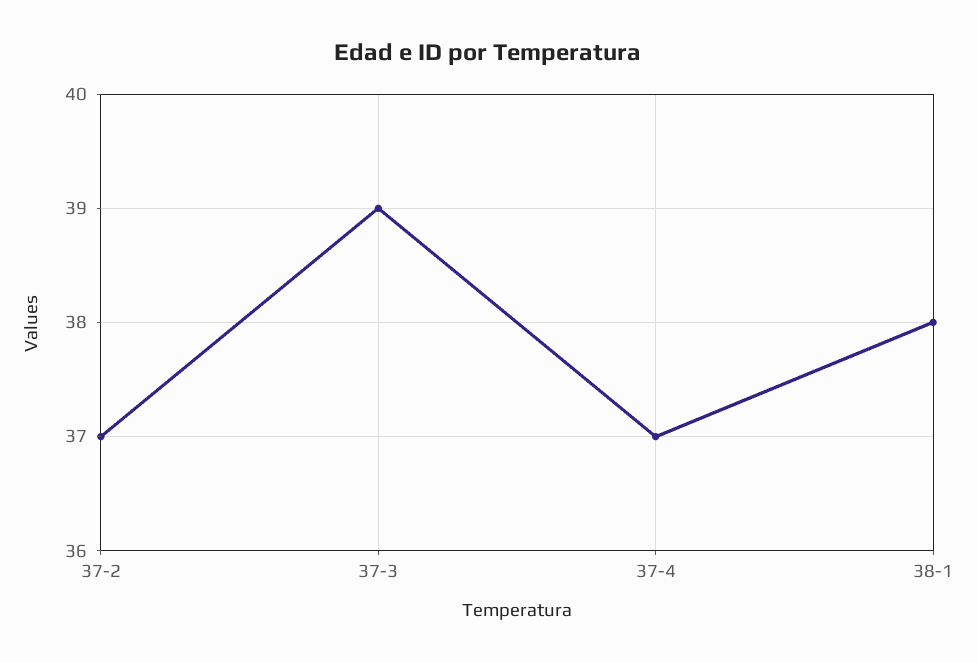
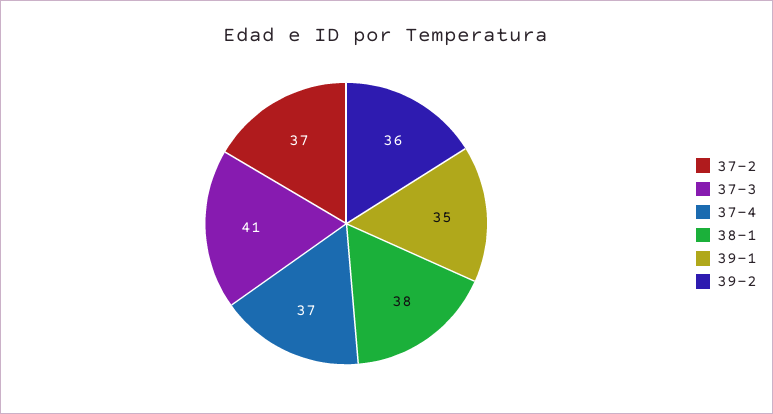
37-3: 39 -> 41
39-1: none -> 35
39-2: none -> 36

